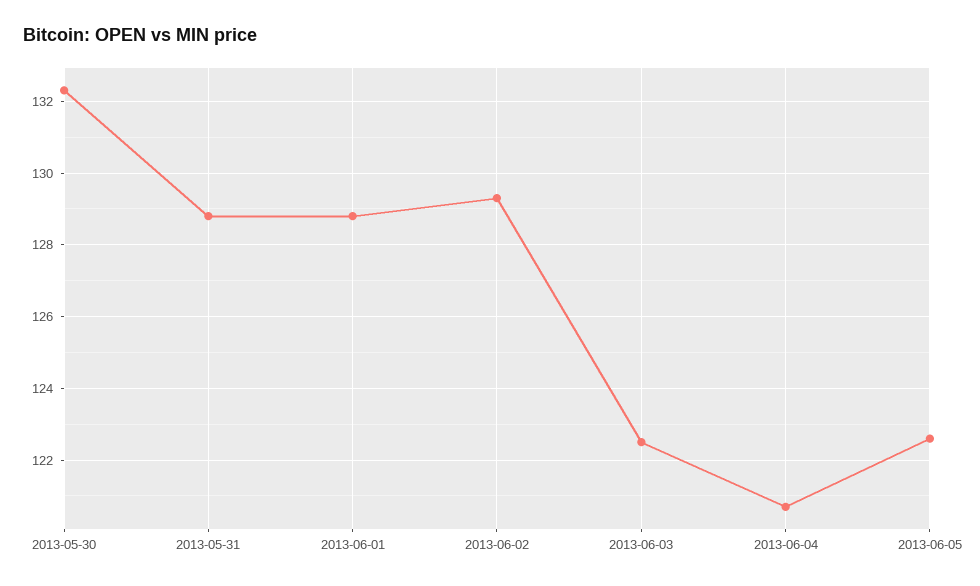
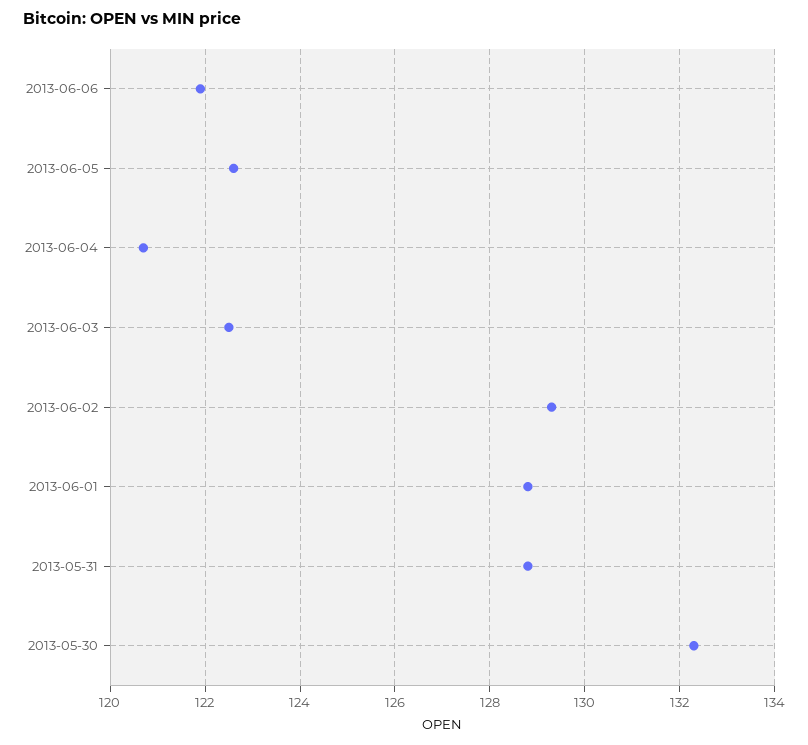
2013-06-06: none -> 122

